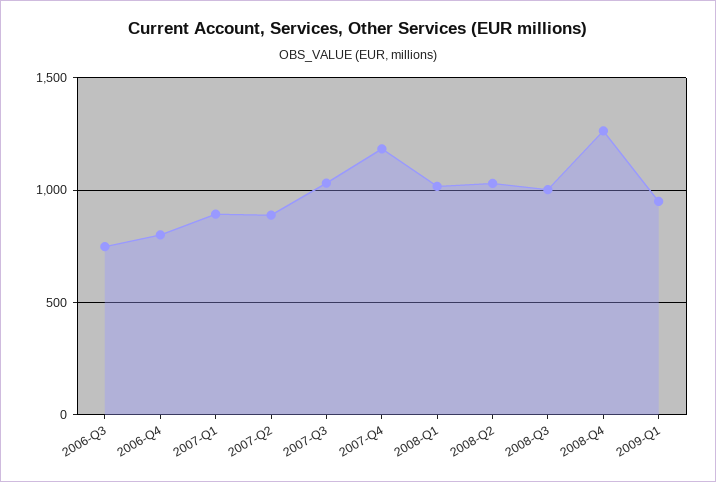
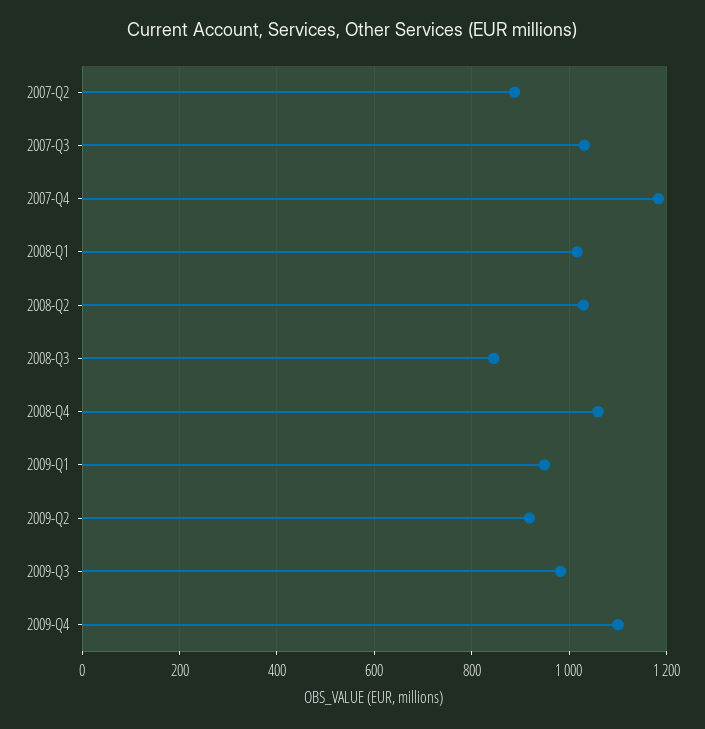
2006-Q3: 750 -> none
2006-Q4: 800 -> none
2007-Q1: 900 -> none
2008-Q3: 1000 -> 840
2008-Q4: 1250 -> 1060
2009-Q2: none -> 920
2009-Q3: none -> 980
2009-Q4: none -> 1100

